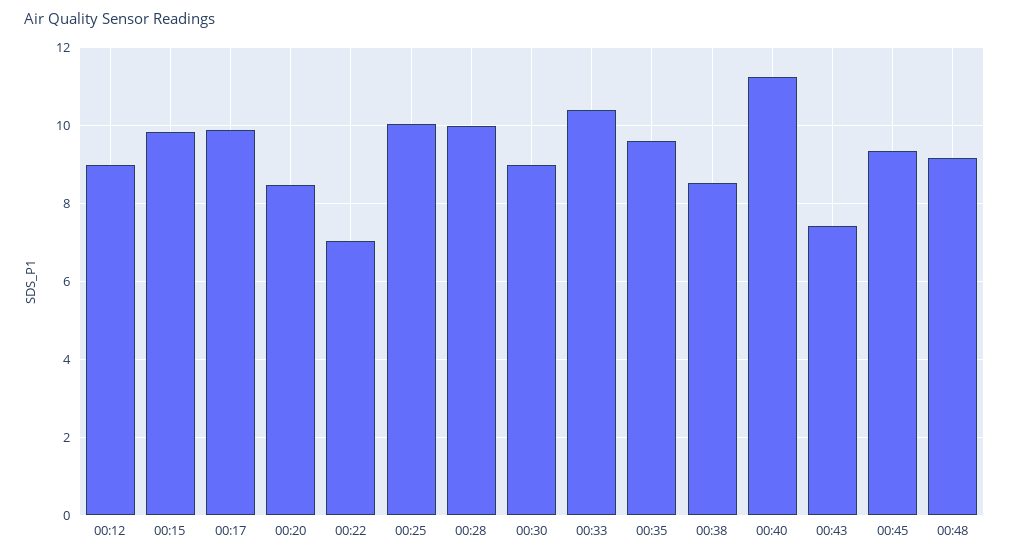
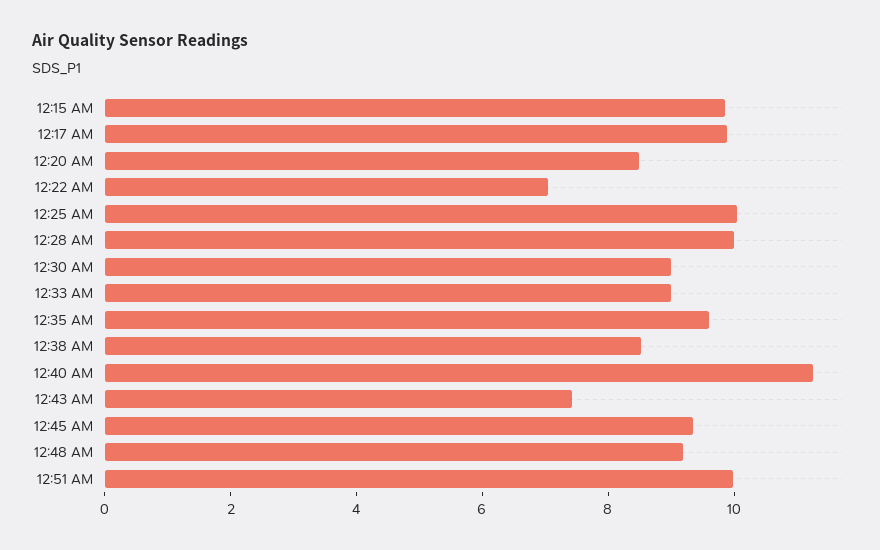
00:12: 9 -> none
00:33: 10.4 -> 9
12:51 AM: none -> 10

